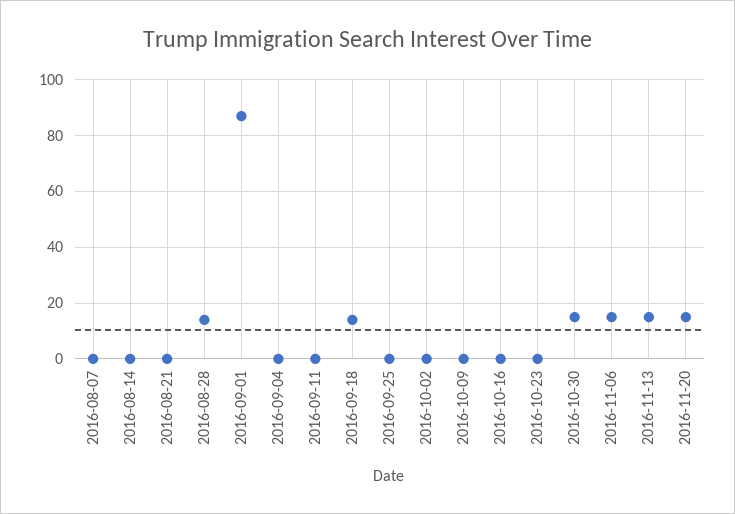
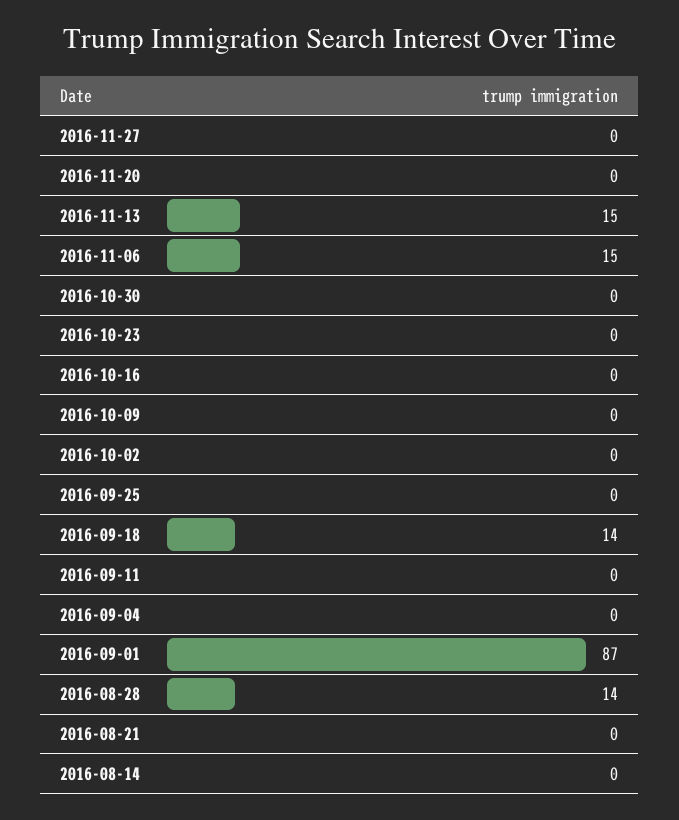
2016-08-07: 0 -> none
2016-10-30: 15 -> 0
2016-11-20: 15 -> 0
2016-11-27: none -> 0

